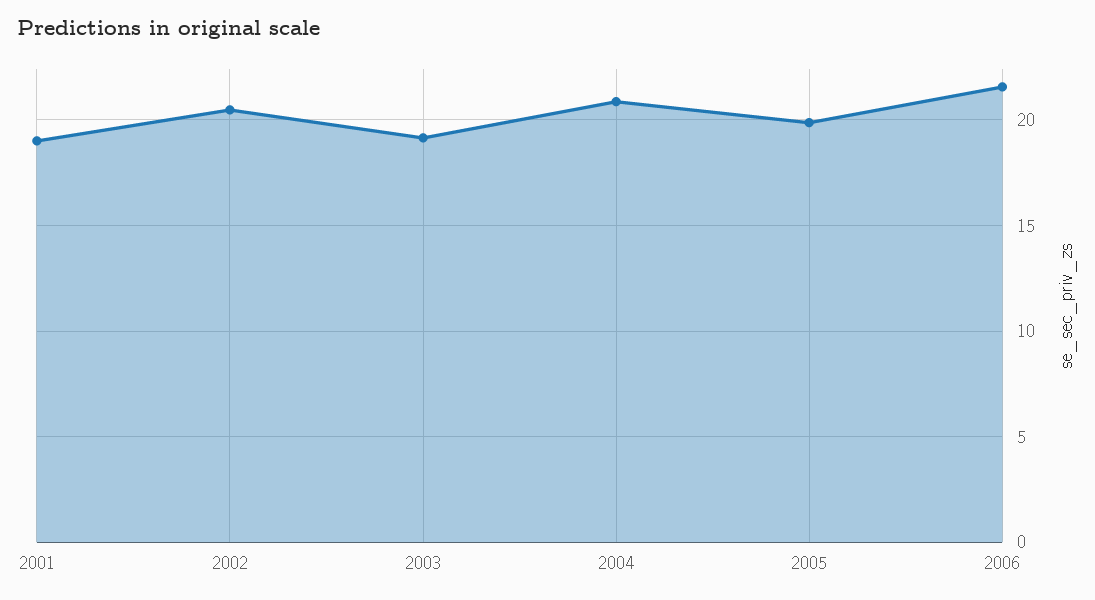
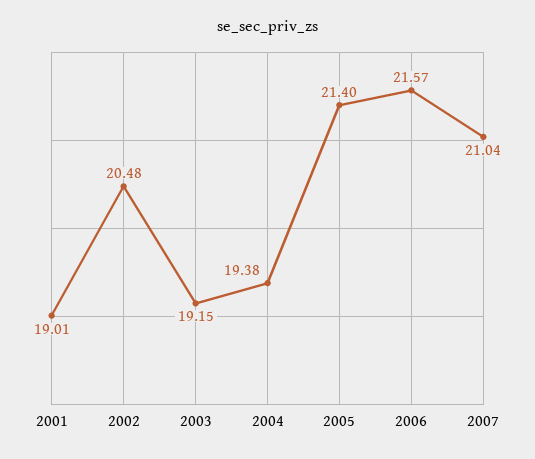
2004: 21 -> 19.38
2005: 20 -> 21.4
2007: none -> 21.04

